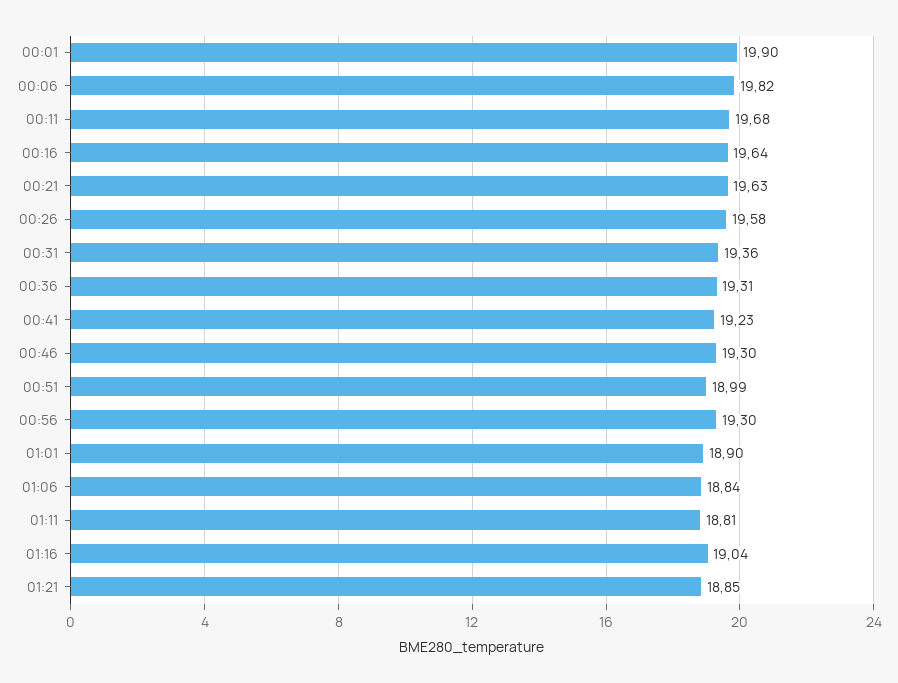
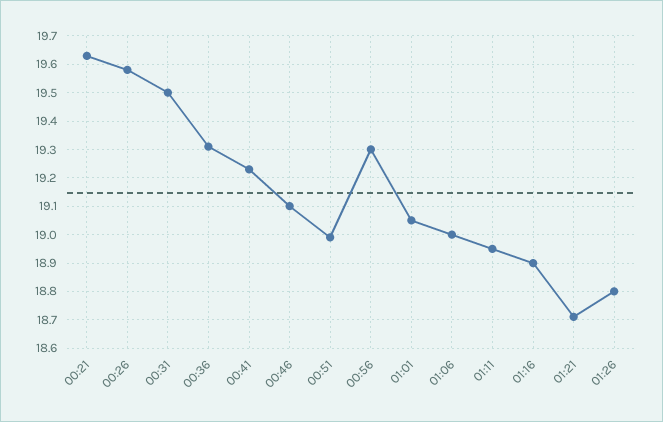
00:01: 19.9 -> none
00:06: 19.82 -> none
00:11: 19.68 -> none
00:16: 19.64 -> none
00:31: 19.36 -> 19.5
00:46: 19.3 -> 19.1
01:01: 18.9 -> 19.05
01:06: 18.84 -> 19
01:11: 18.81 -> 18.95
01:16: 19.04 -> 18.9
01:21: 18.85 -> 18.7
01:26: none -> 18.8

